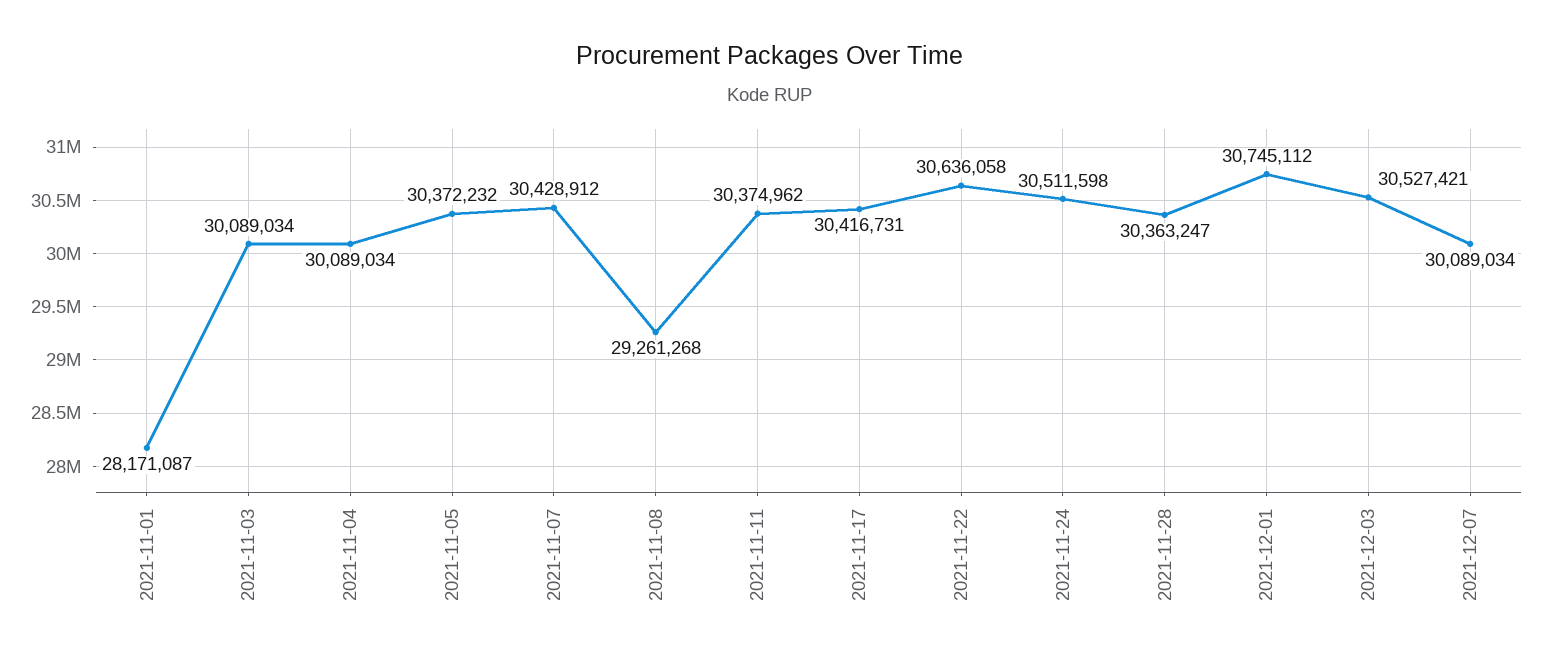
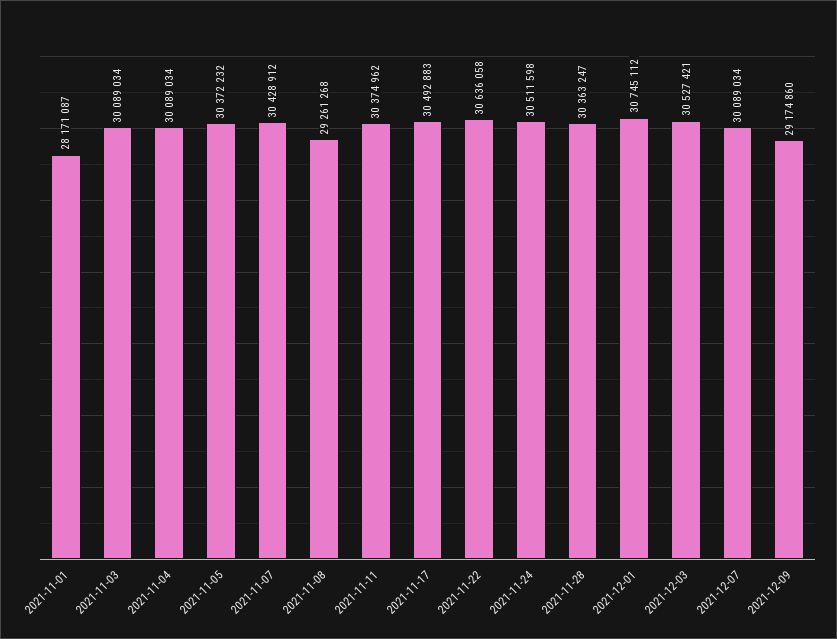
2021-11-17: 30416731 -> 30492883
2021-12-09: none -> 29174860

